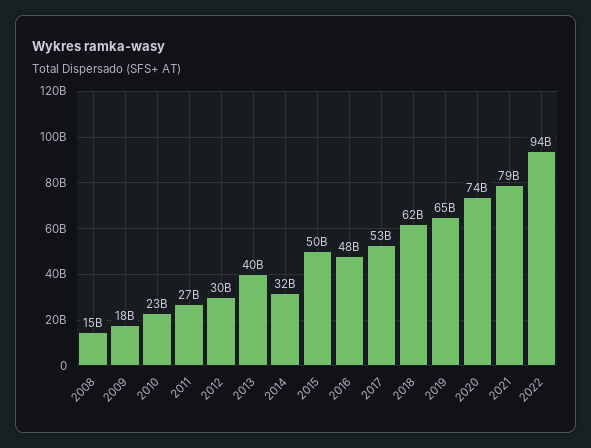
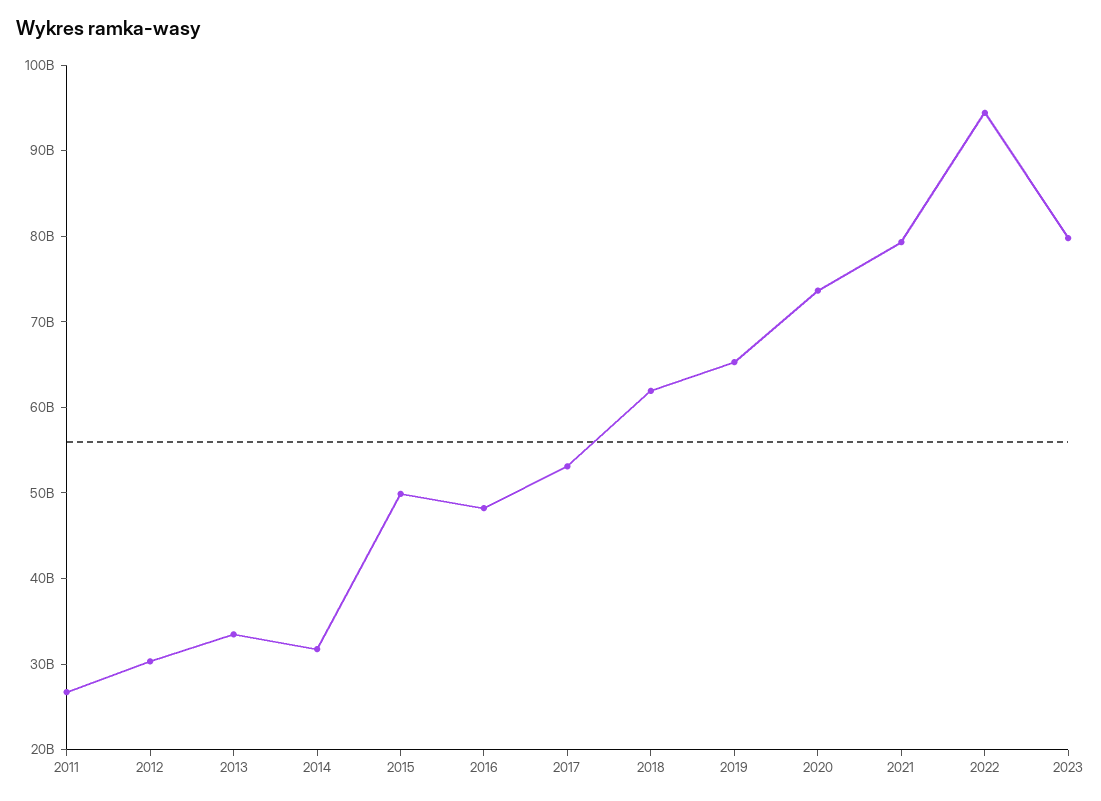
2008: 15000000000 -> none
2009: 18000000000 -> none
2010: 23000000000 -> none
2013: 40000000000 -> 34000000000
2023: none -> 80000000000

